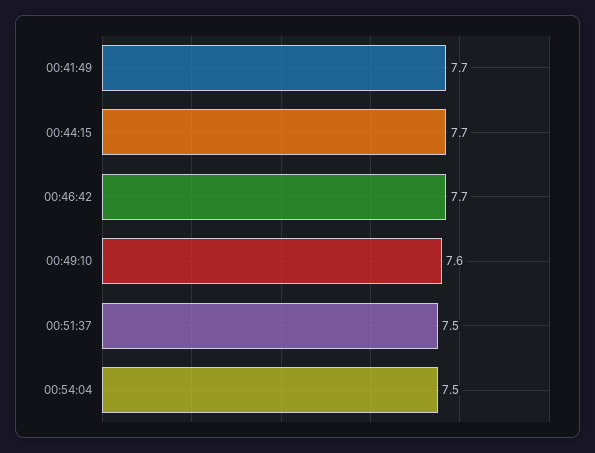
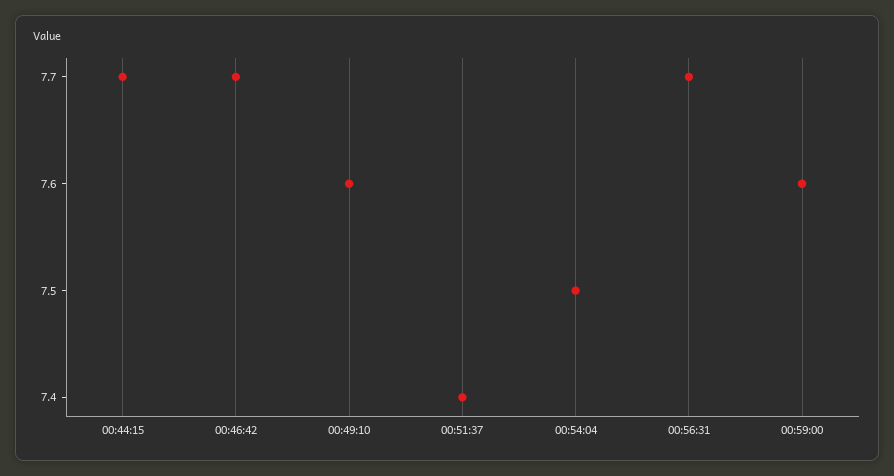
00:41:49: 7.7 -> none
00:51:37: 7.5 -> 7.4
00:56:31: none -> 7.7
00:59:00: none -> 7.6

